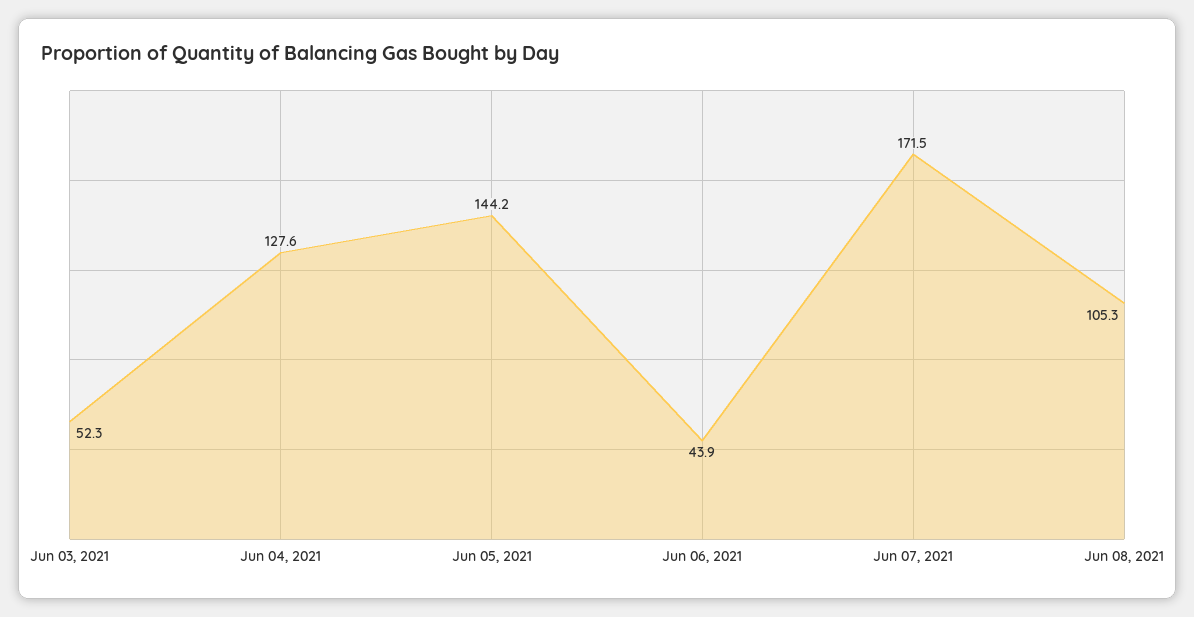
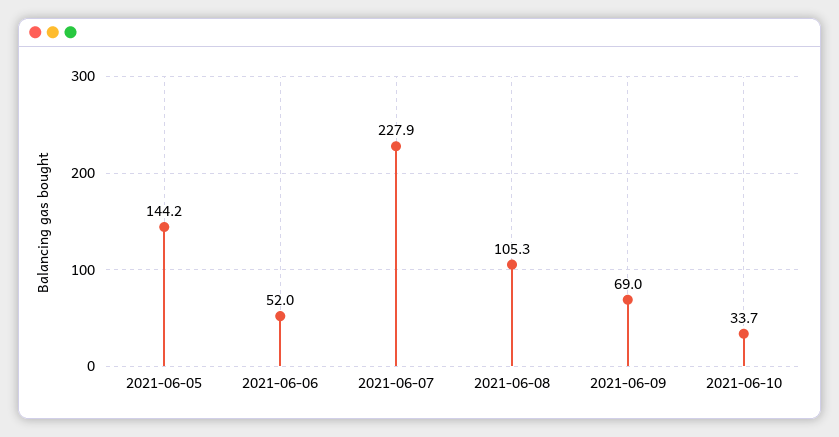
Jun 03, 2021: 52.3 -> none
Jun 04, 2021: 127.6 -> none
Jun 06, 2021: 43.9 -> 52
Jun 07, 2021: 171.5 -> 227.9
2021-06-09: none -> 69
2021-06-10: none -> 33.7

